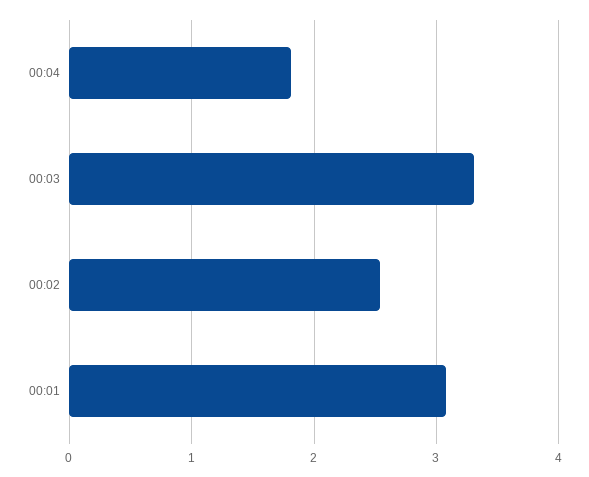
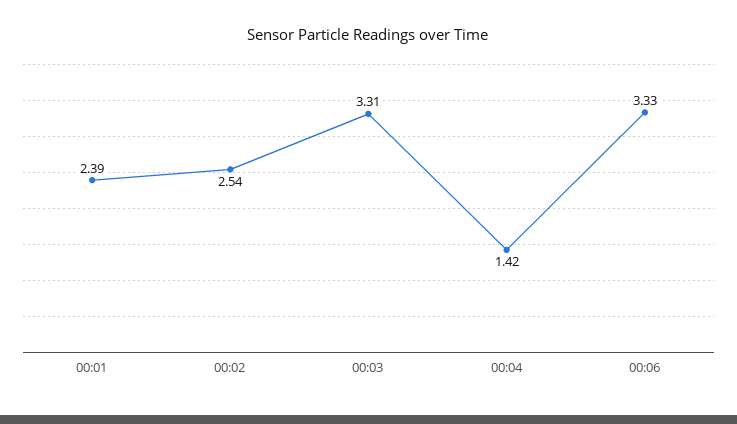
00:04: 1.8 -> 1.42
00:01: 3.1 -> 2.39
00:06: none -> 3.33

